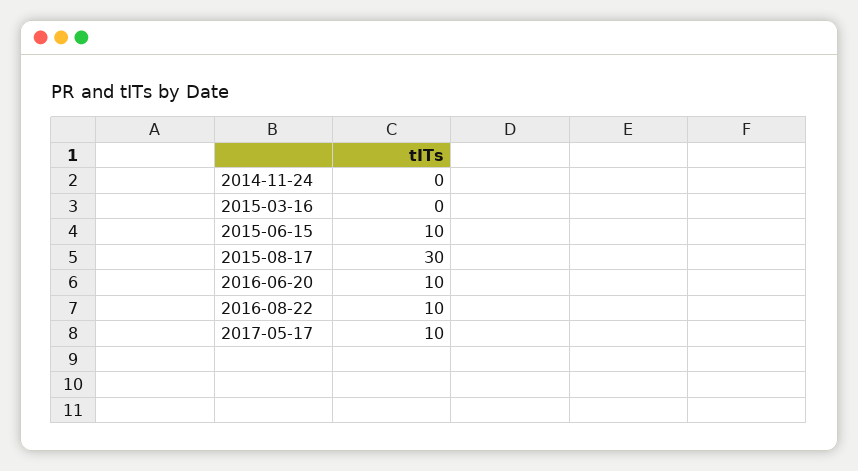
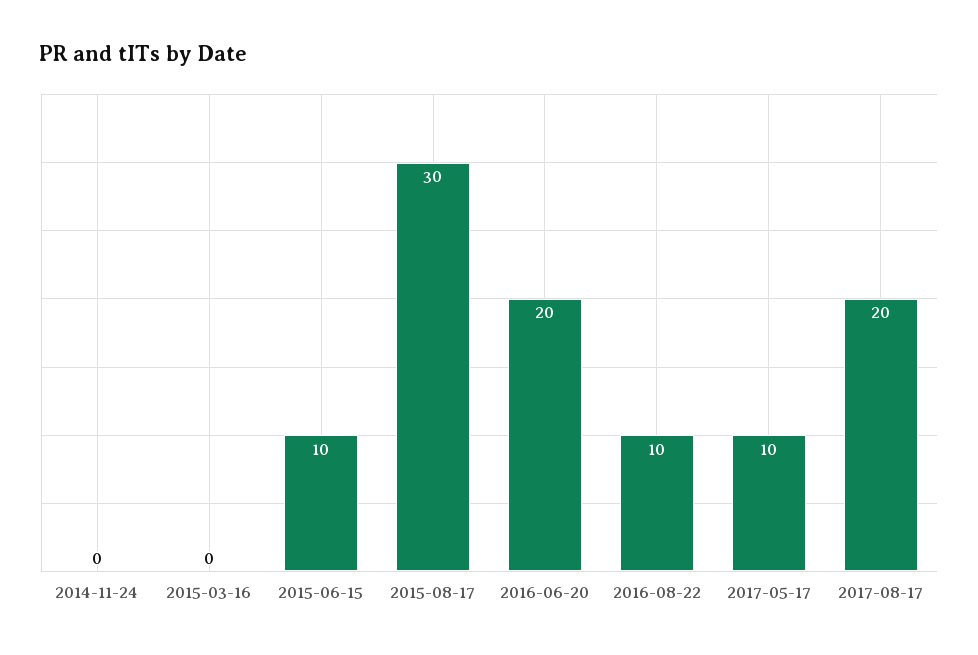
2016-06-20: 10 -> 20
2017-08-17: none -> 20

